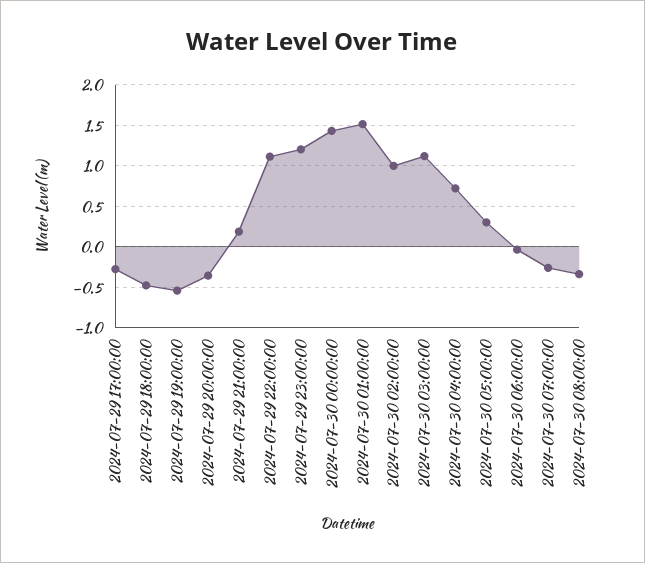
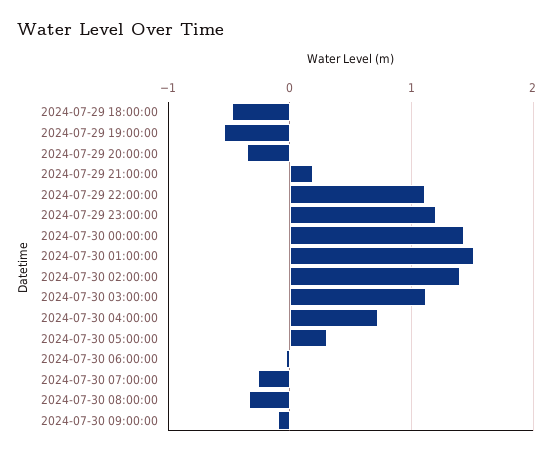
2024-07-29 17:00:00: -0.3 -> none
2024-07-30 02:00:00: 1 -> 1.4
2024-07-30 09:00:00: none -> -0.1

